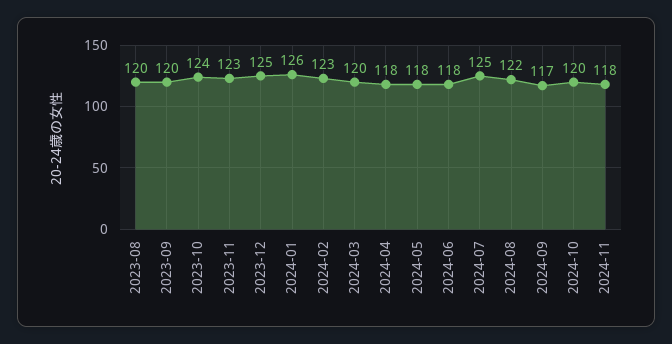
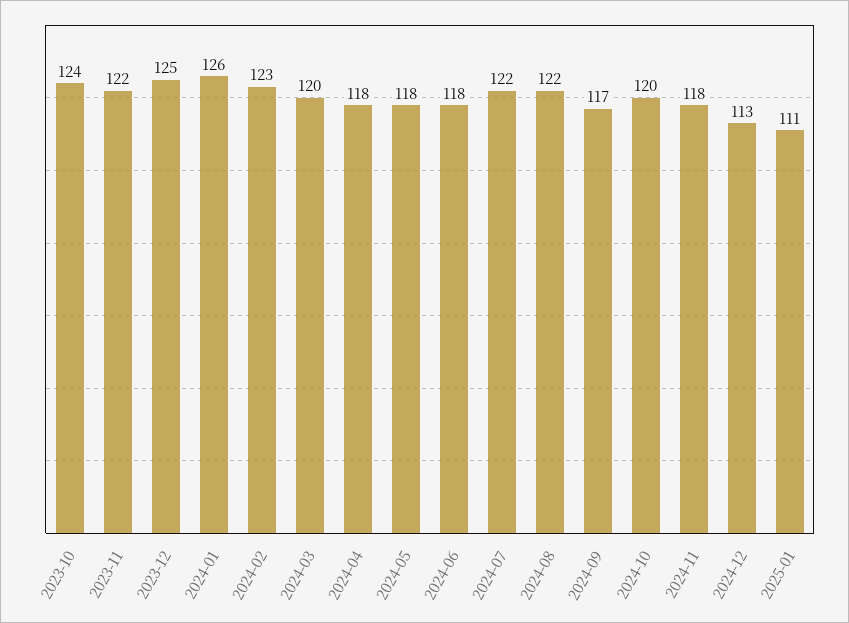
2023-08: 120 -> none
2023-09: 120 -> none
2023-11: 123 -> 122
2024-07: 125 -> 122
2024-12: none -> 113
2025-01: none -> 111

